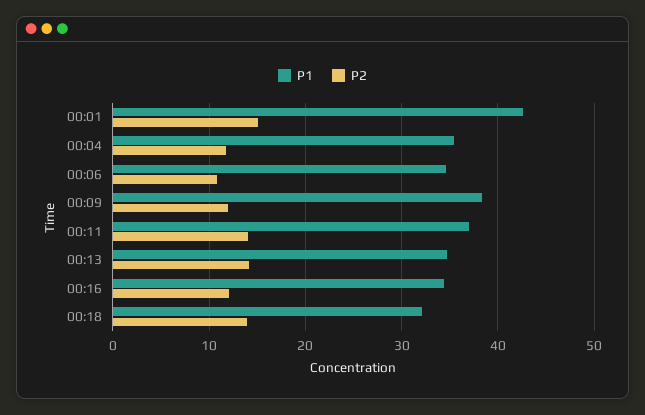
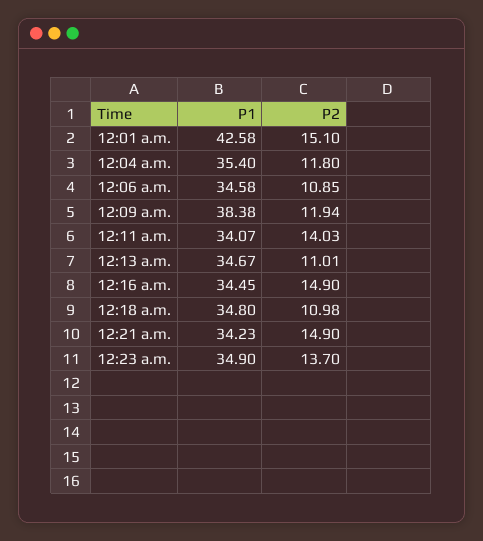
P1, 00:11: 37 -> 34.07
P2, 00:13: 14 -> 11.01
P2, 00:16: 12 -> 14.9
P1, 00:18: 32 -> 34.8
P2, 00:18: 14 -> 10.98
P1, 12:21 a.m.: none -> 34.23
P2, 12:21 a.m.: none -> 14.9
P1, 12:23 a.m.: none -> 34.9
P2, 12:23 a.m.: none -> 13.7

